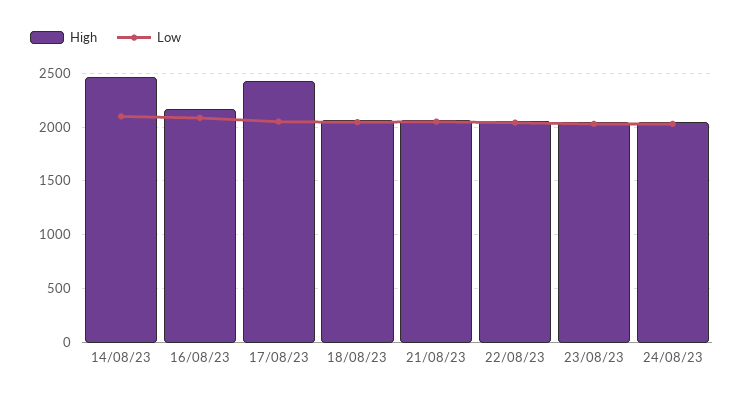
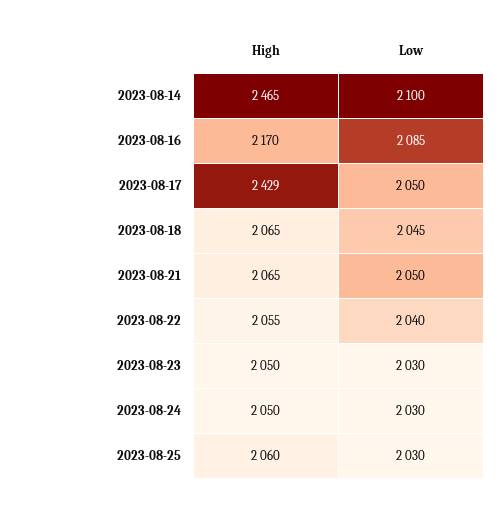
High, 2023-08-25: none -> 2060
Low, 2023-08-25: none -> 2030

